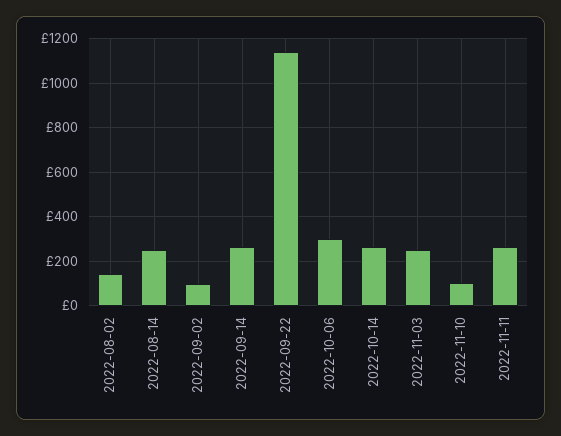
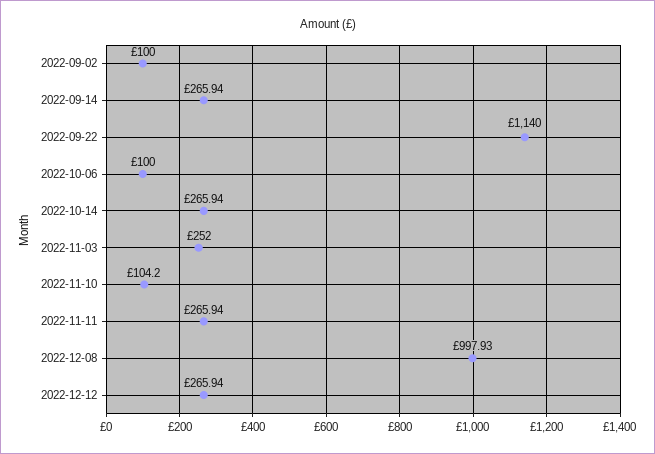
2022-08-02: 150 -> none
2022-08-14: 250 -> none
2022-10-06: 300 -> 100
2022-12-08: none -> 997.93
2022-12-12: none -> 265.94

